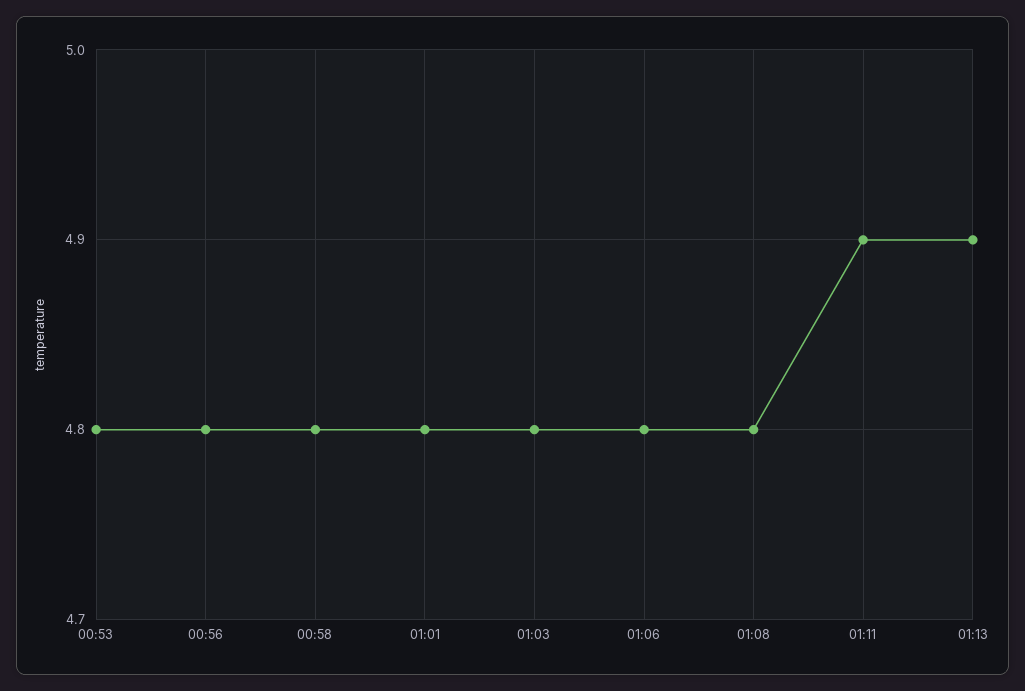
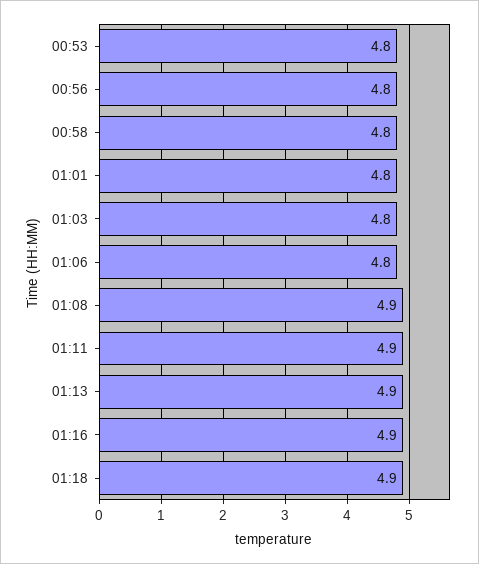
01:08: 4.8 -> 4.9
01:16: none -> 4.9
01:18: none -> 4.9

